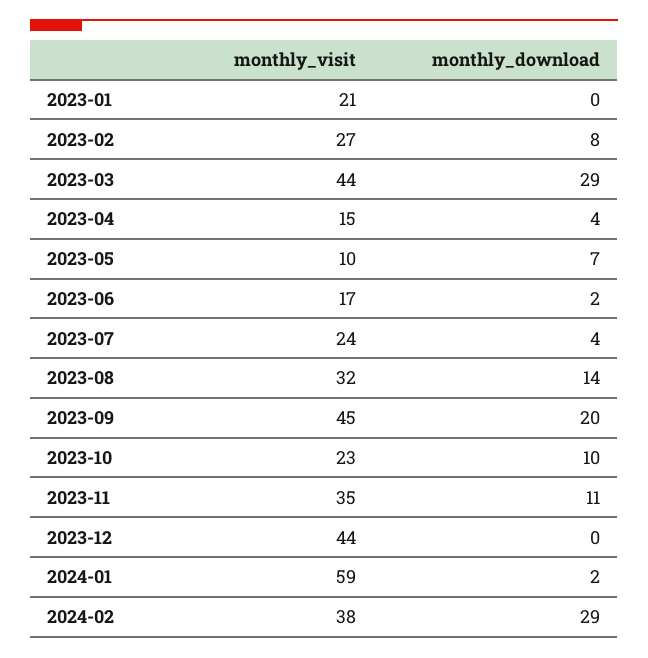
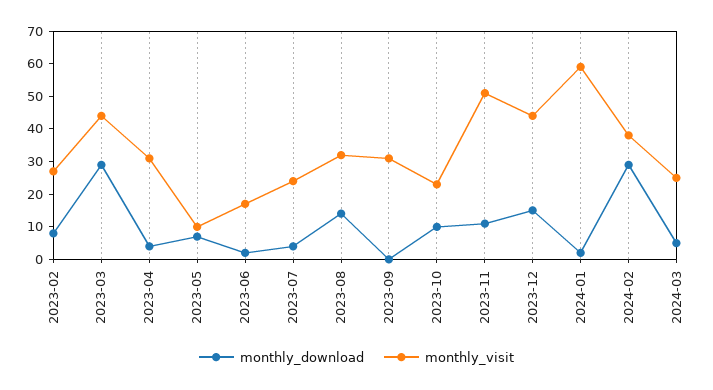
monthly_visit, 2023-01: 21 -> none
monthly_download, 2023-01: 0 -> none
monthly_visit, 2023-04: 15 -> 30
monthly_visit, 2023-09: 45 -> 30
monthly_download, 2023-09: 20 -> 0
monthly_visit, 2023-11: 35 -> 50
monthly_download, 2023-12: 0 -> 15
monthly_download, 2024-03: none -> 5
monthly_visit, 2024-03: none -> 25

